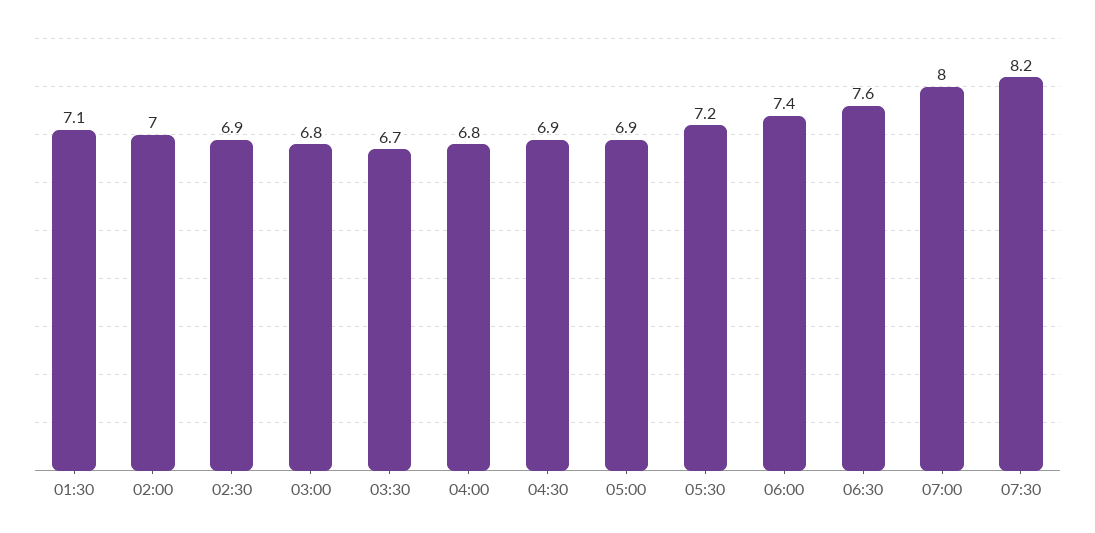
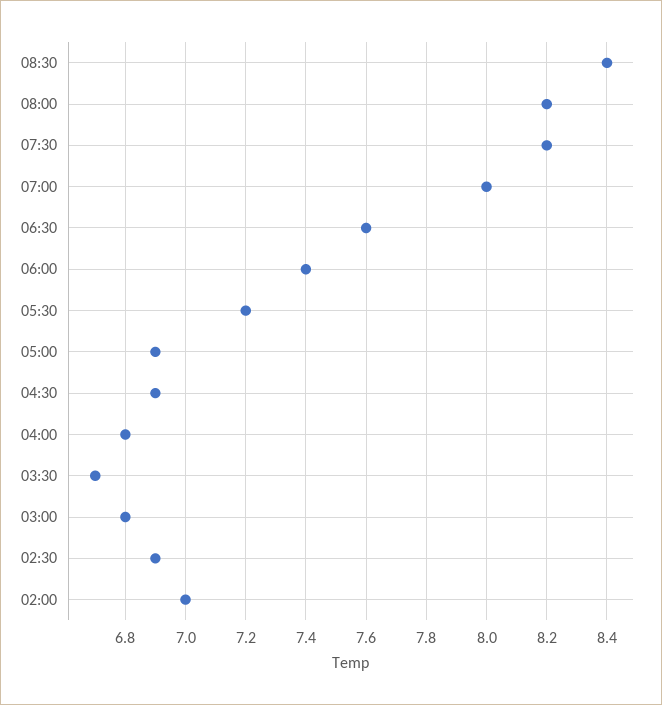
01:30: 7.1 -> none
08:30: none -> 8.4
08:00: none -> 8.2

